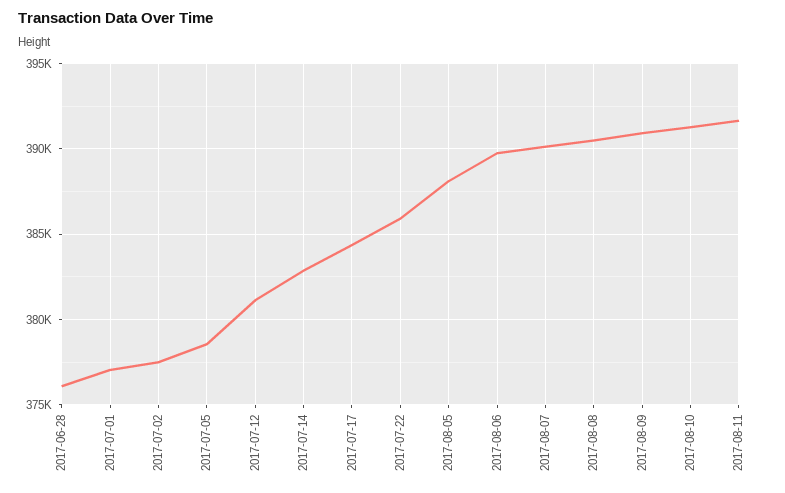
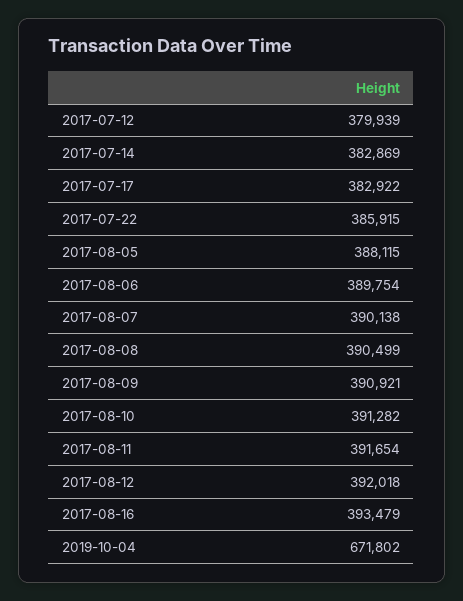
2017-06-28: 376000 -> none
2017-07-01: 377000 -> none
2017-07-02: 377500 -> none
2017-07-05: 378500 -> none
2017-07-12: 381000 -> 379939
2017-07-17: 384500 -> 382922
2017-08-12: none -> 392018
2017-08-16: none -> 393479
2019-10-04: none -> 671802

